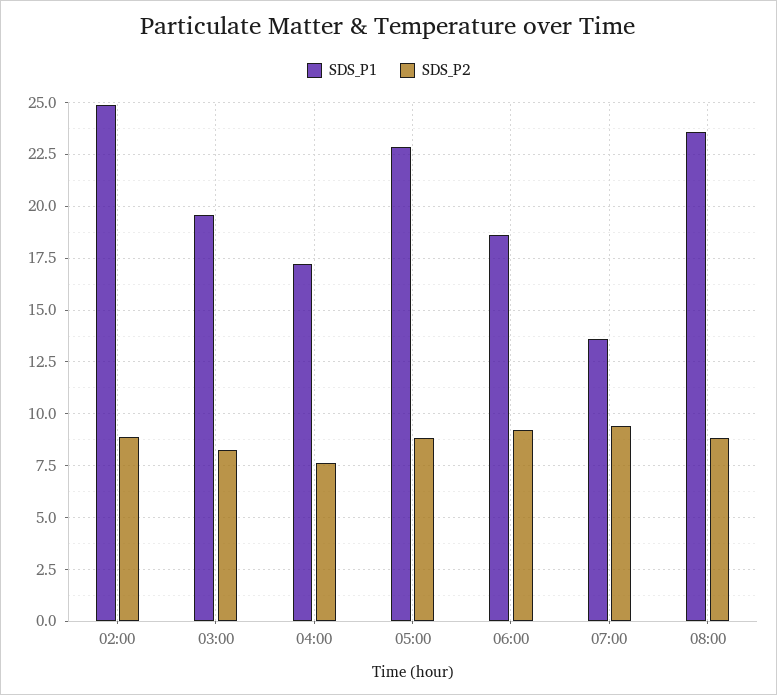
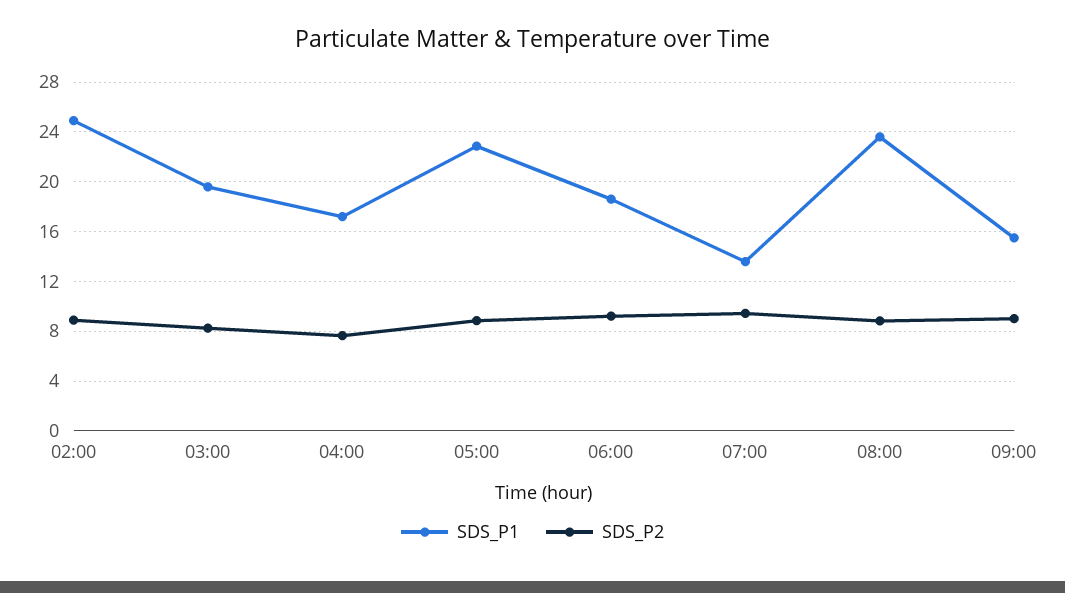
SDS_P1, 09:00: none -> 15.5
SDS_P2, 09:00: none -> 9

